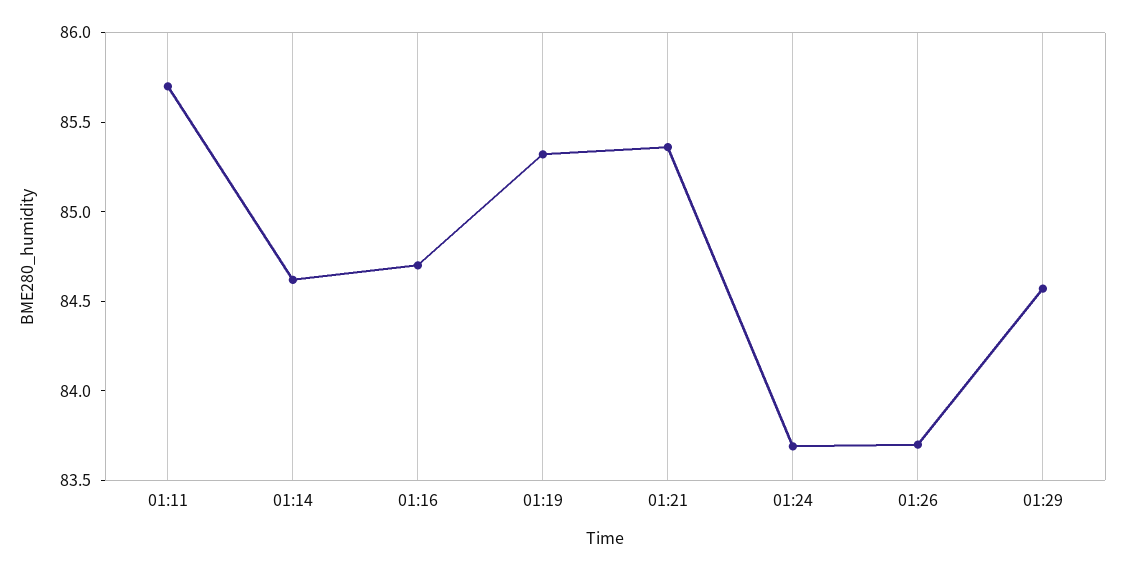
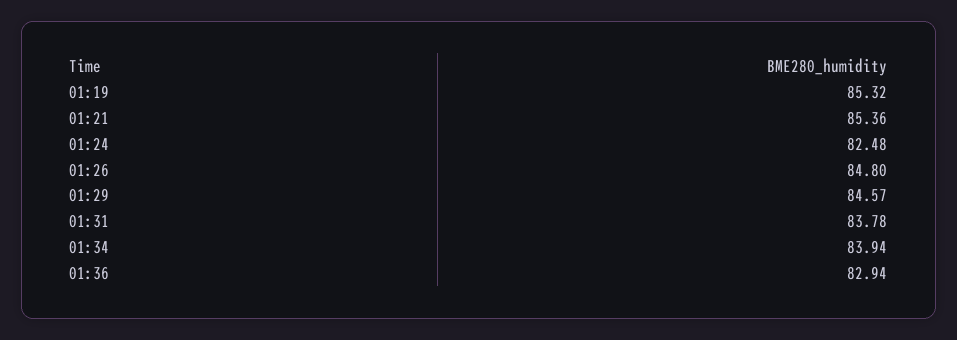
01:11: 85.7 -> none
01:14: 84.6 -> none
01:16: 84.7 -> none
01:24: 83.7 -> 82.48
01:26: 83.7 -> 84.8
01:31: none -> 83.78
01:34: none -> 83.94
01:36: none -> 82.94

